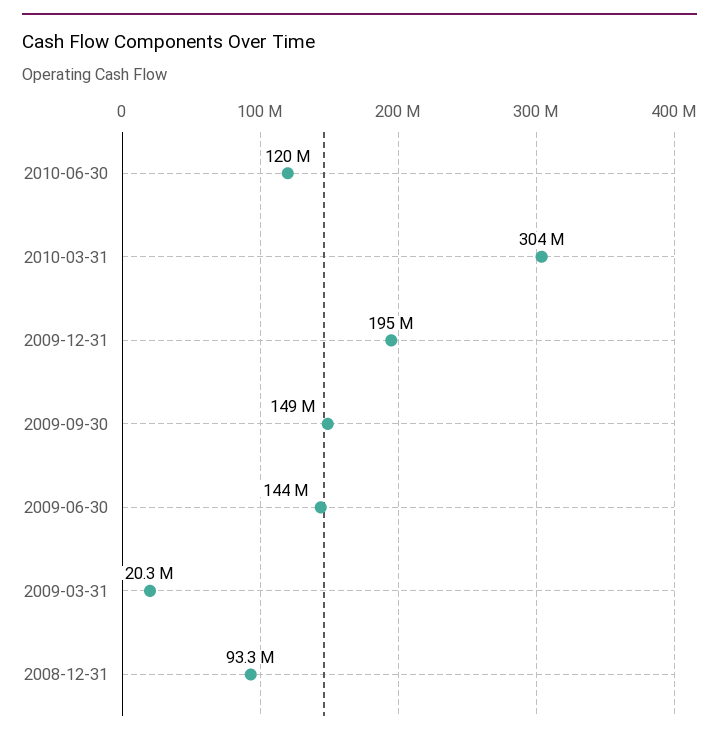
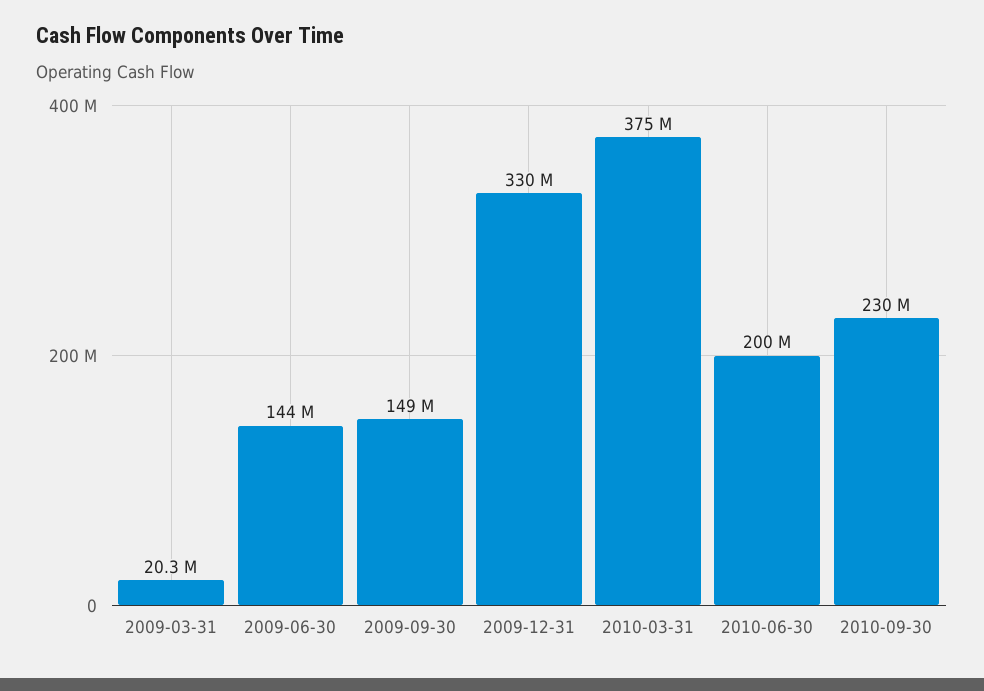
2010-06-30: 120000000 -> 200000000
2010-03-31: 304000000 -> 375000000
2009-12-31: 195000000 -> 330000000
2008-12-31: 93300000 -> none
2010-09-30: none -> 230000000

